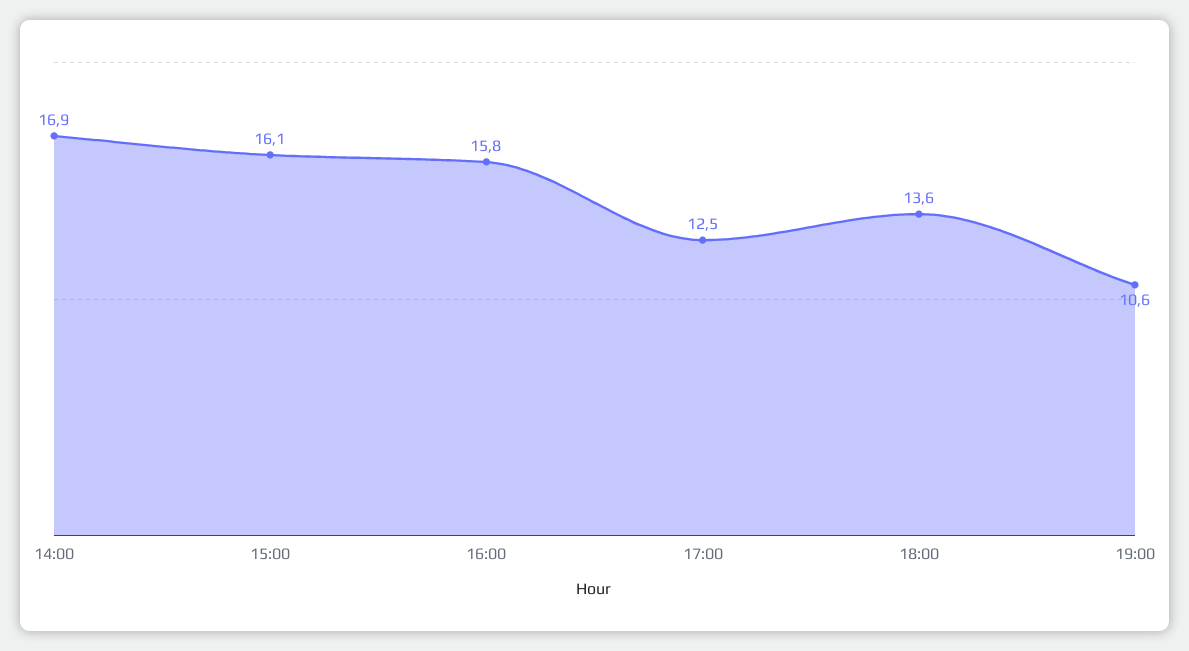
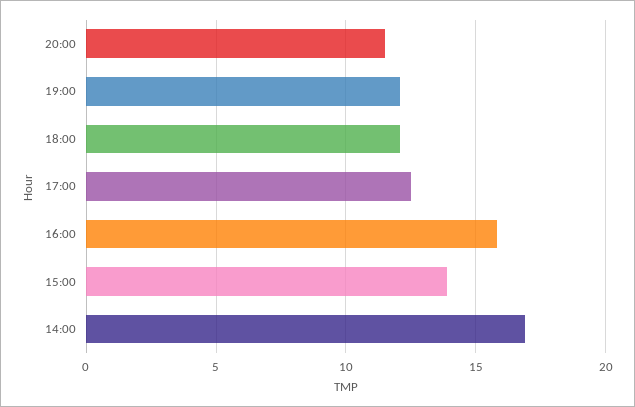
15:00: 16.1 -> 14
18:00: 13.6 -> 12
19:00: 10.6 -> 12
20:00: none -> 11.5

